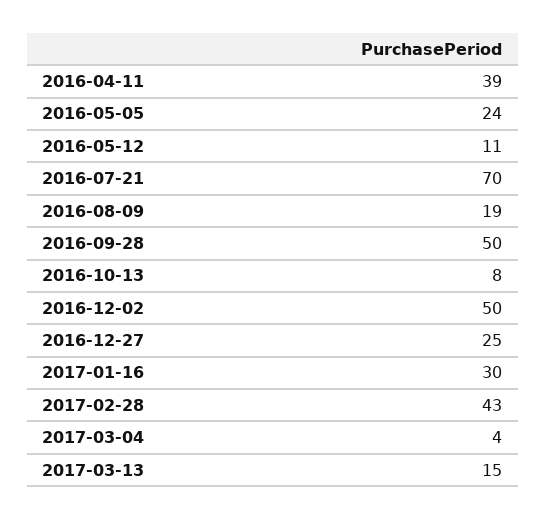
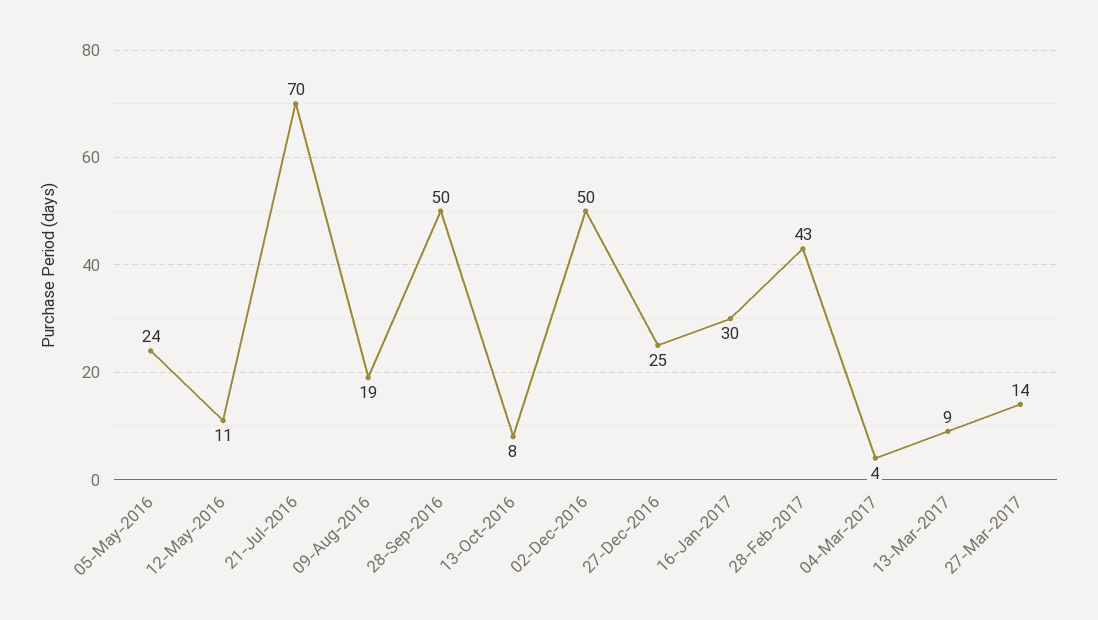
2016-04-11: 39 -> none
2017-03-13: 15 -> 9
27-Mar-2017: none -> 14

